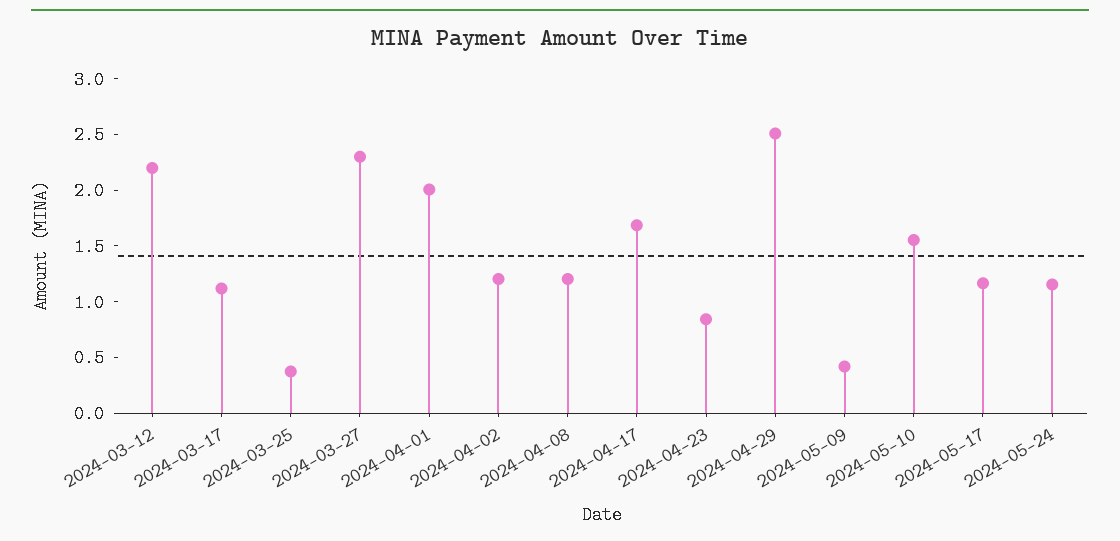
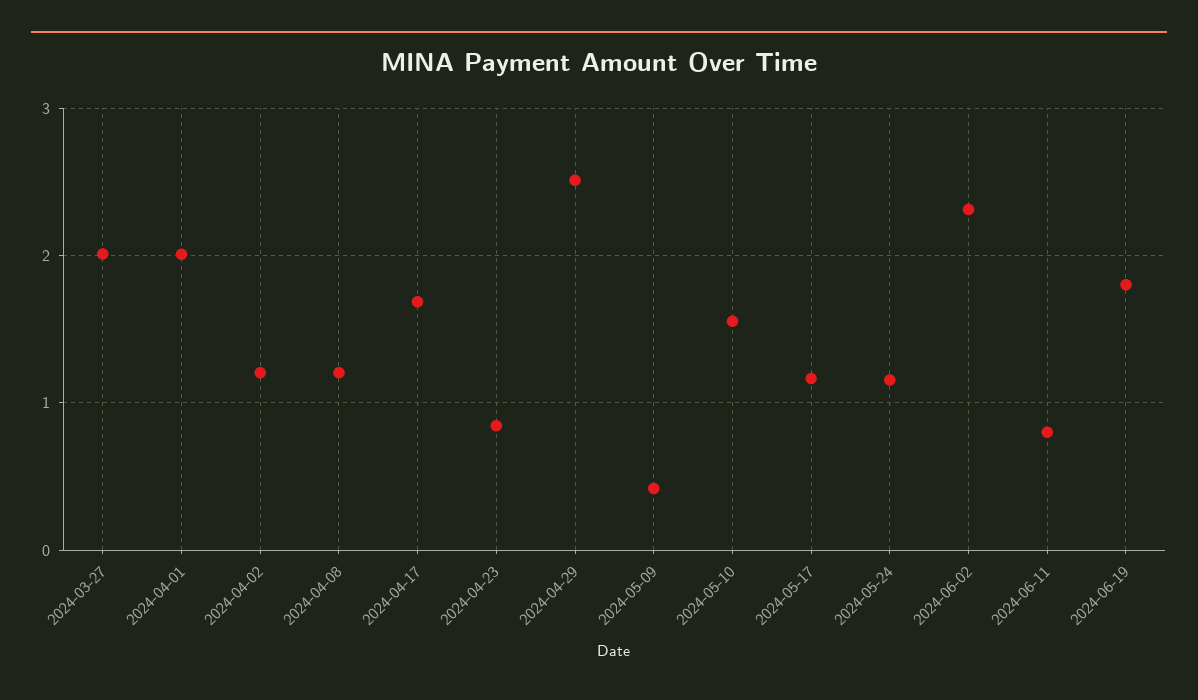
2024-03-12: 2.2 -> none
2024-03-17: 1.1 -> none
2024-03-25: 0.4 -> none
2024-03-27: 2.3 -> 2
2024-06-02: none -> 2.3
2024-06-11: none -> 0.8
2024-06-19: none -> 1.8

